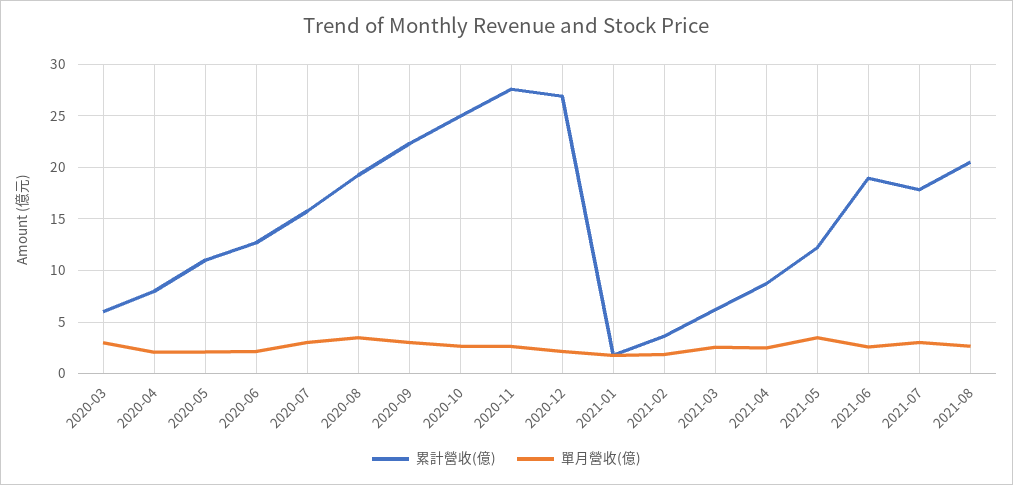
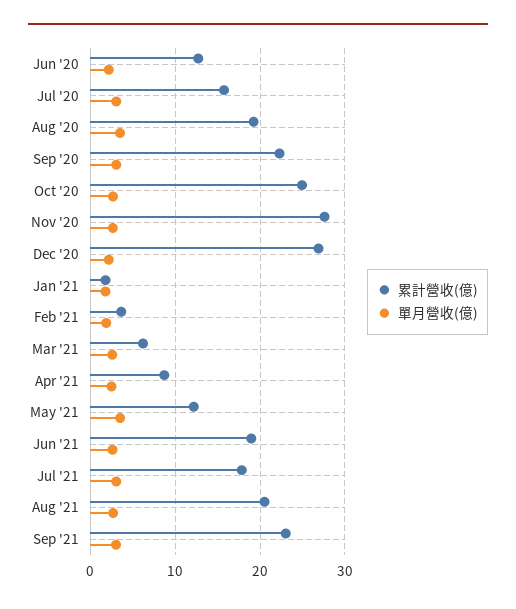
累計營收(億), 2020-03: 6 -> none
單月營收(億), 2020-03: 3 -> none
累計營收(億), 2020-04: 8 -> none
單月營收(億), 2020-04: 2 -> none
累計營收(億), 2020-05: 11 -> none
單月營收(億), 2020-05: 2 -> none
累計營收(億), Sep '21: none -> 23
單月營收(億), Sep '21: none -> 3

